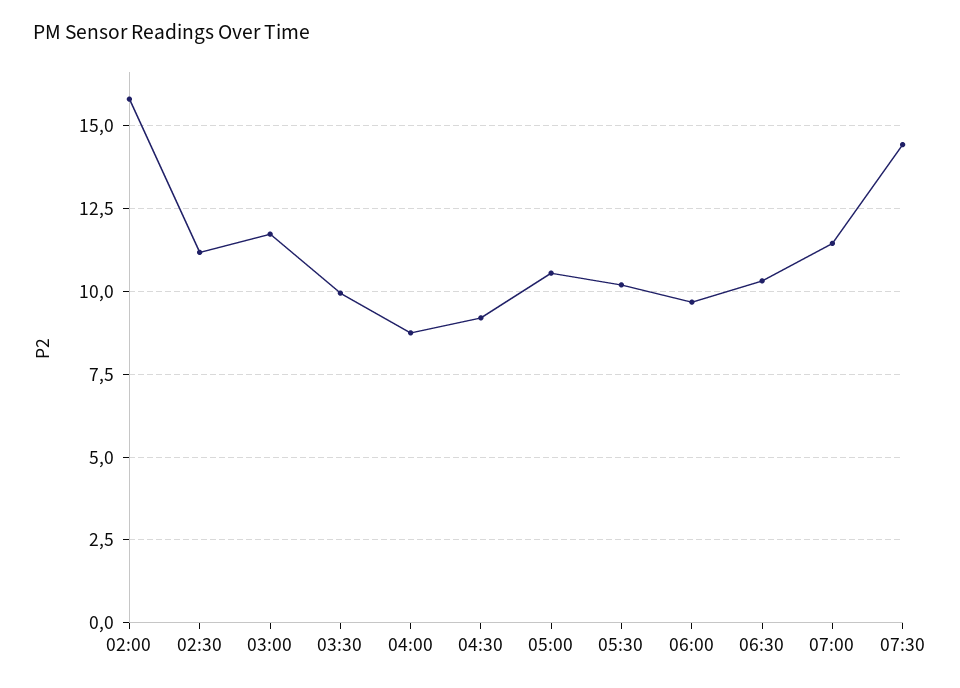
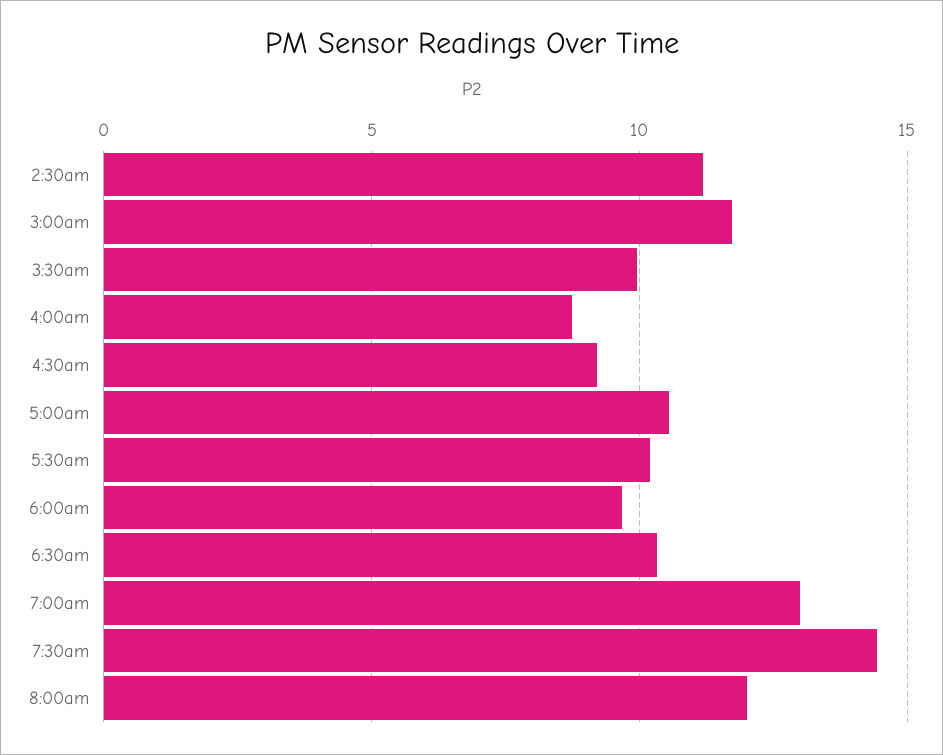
02:00: 15.75 -> none
07:00: 11.5 -> 13
8:00am: none -> 12

